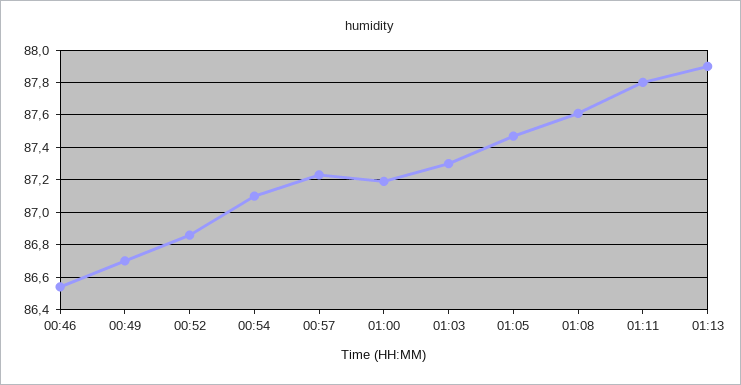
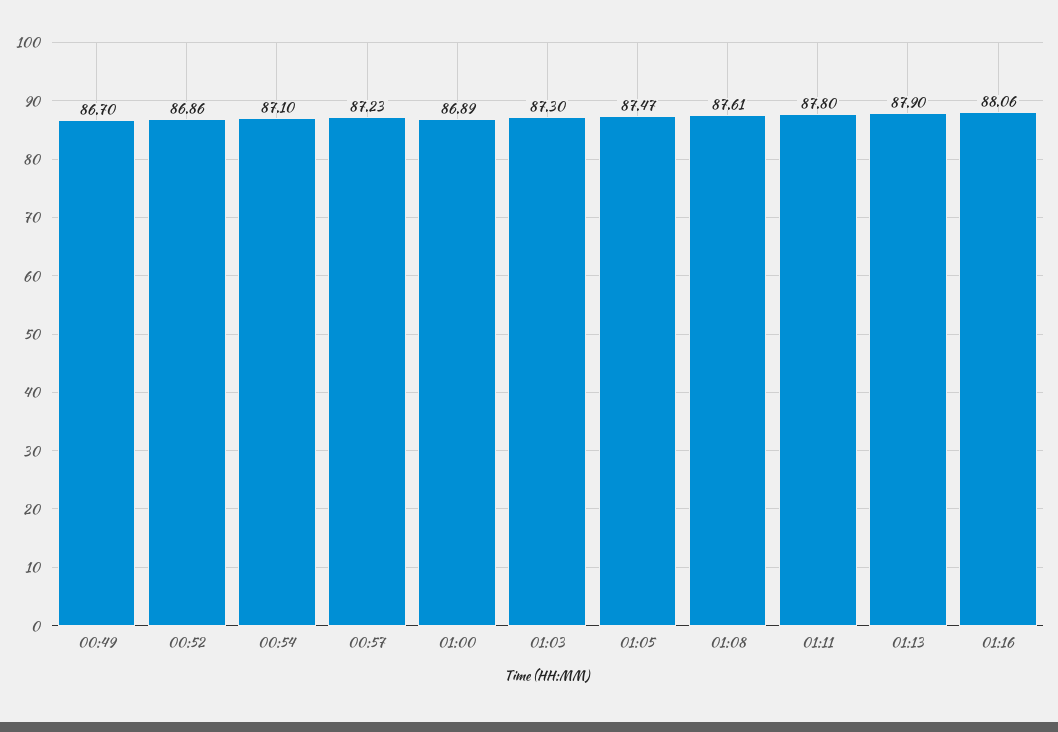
00:46: 86.55 -> none
01:00: 87.2 -> 86.89
01:16: none -> 88.06

